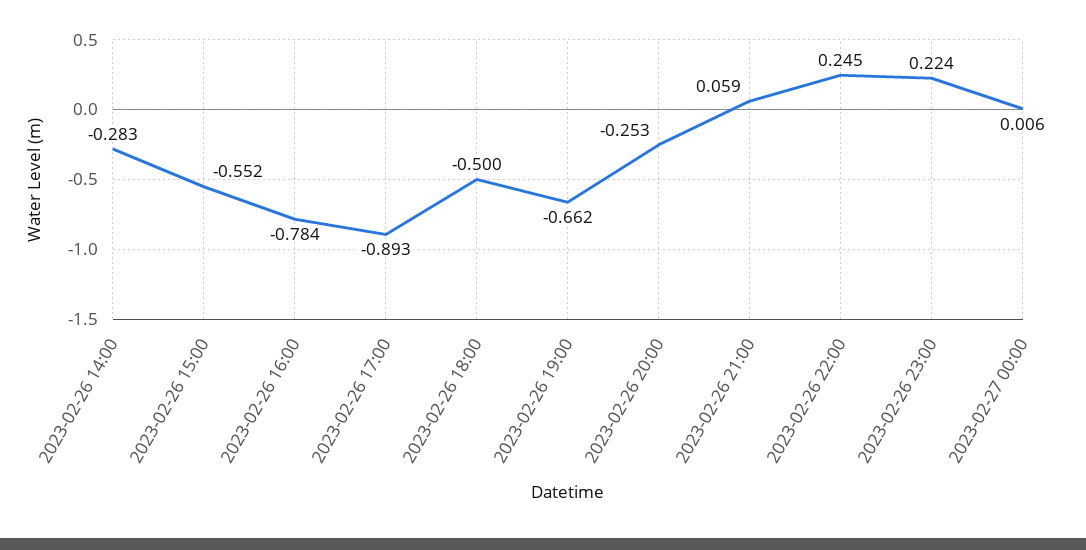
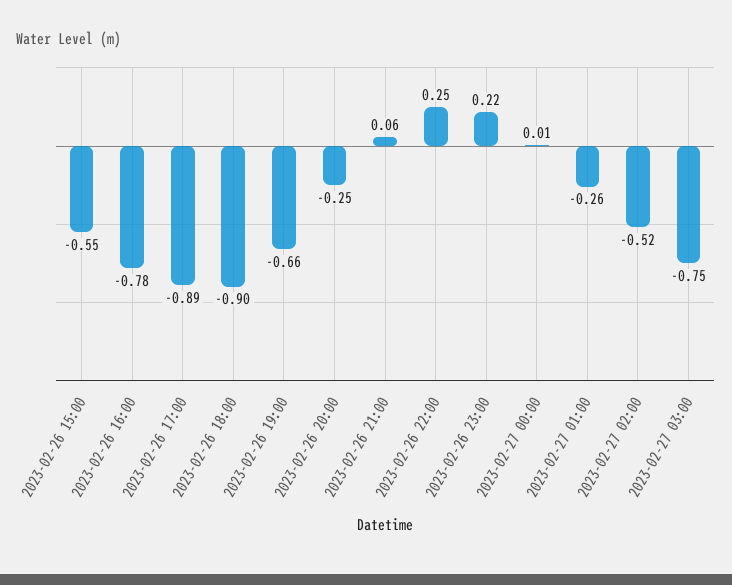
2023-02-26 14:00: -0.283 -> none
2023-02-26 18:00: -0.5 -> -0.9
2023-02-27 01:00: none -> -0.26
2023-02-27 02:00: none -> -0.52
2023-02-27 03:00: none -> -0.75

